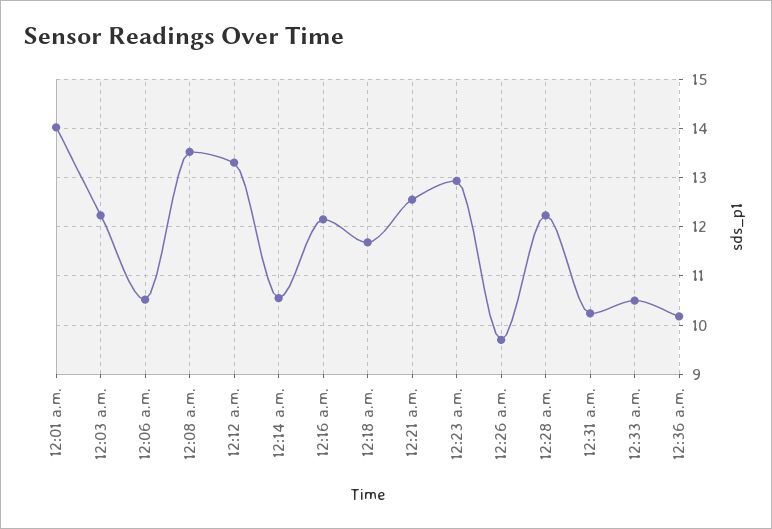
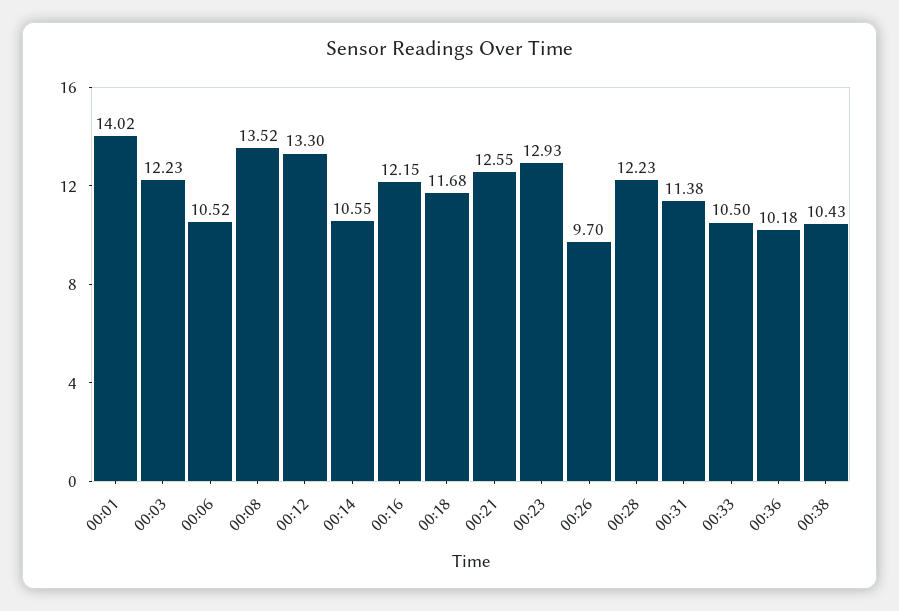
12:31 a.m.: 10.2 -> 11.38
00:38: none -> 10.43

